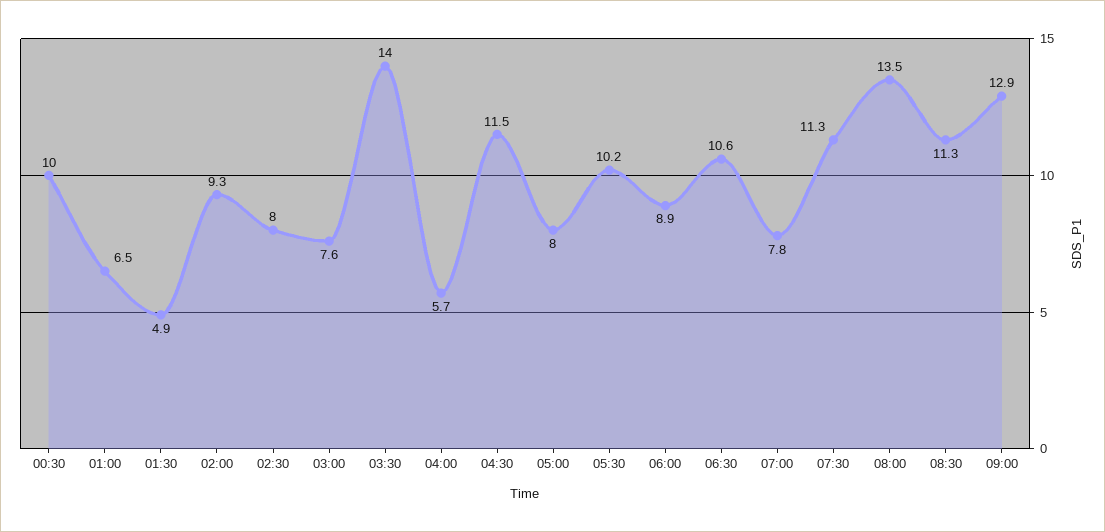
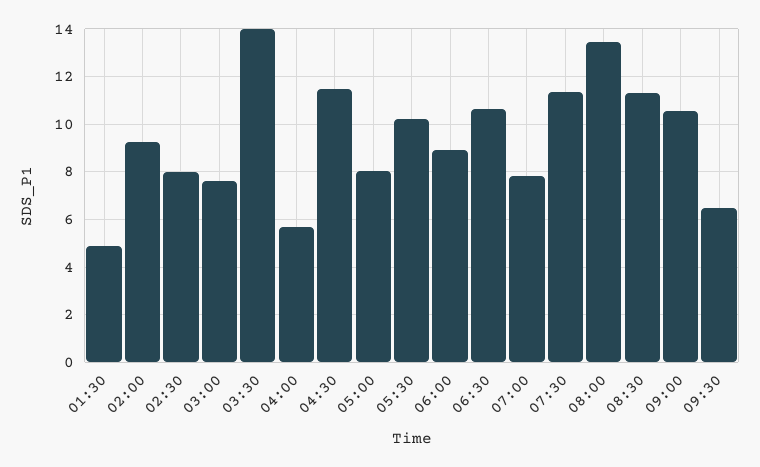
00:30: 10 -> none
01:00: 6.5 -> none
09:00: 12.9 -> 10.5
09:30: none -> 6.5

